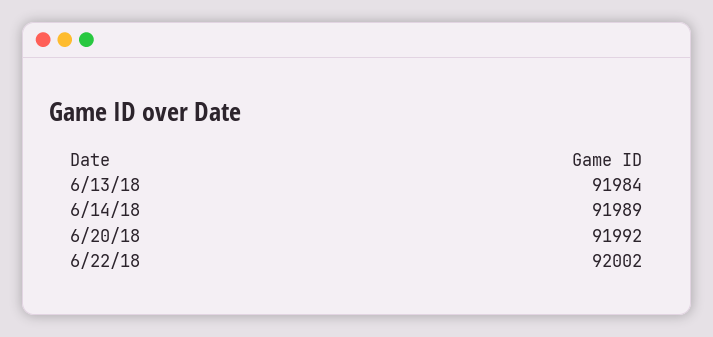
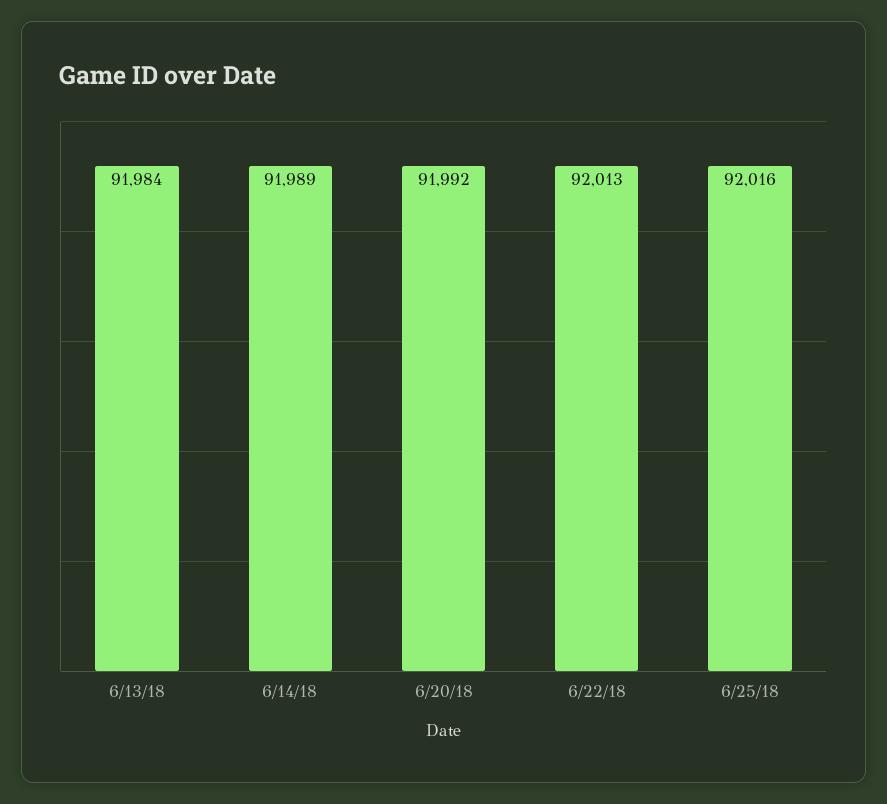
6/22/18: 92002 -> 92013
6/25/18: none -> 92016

